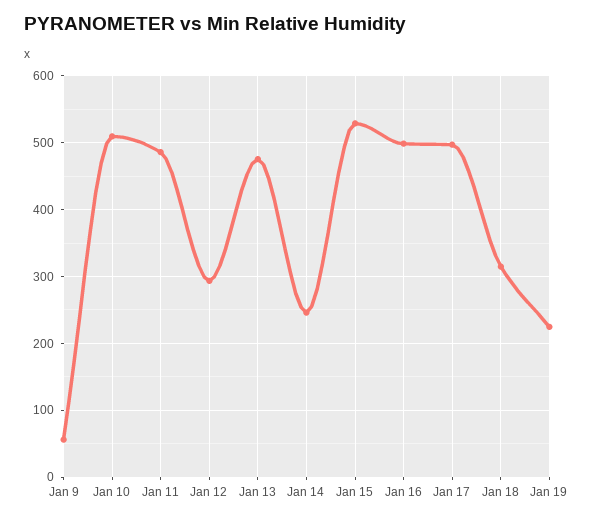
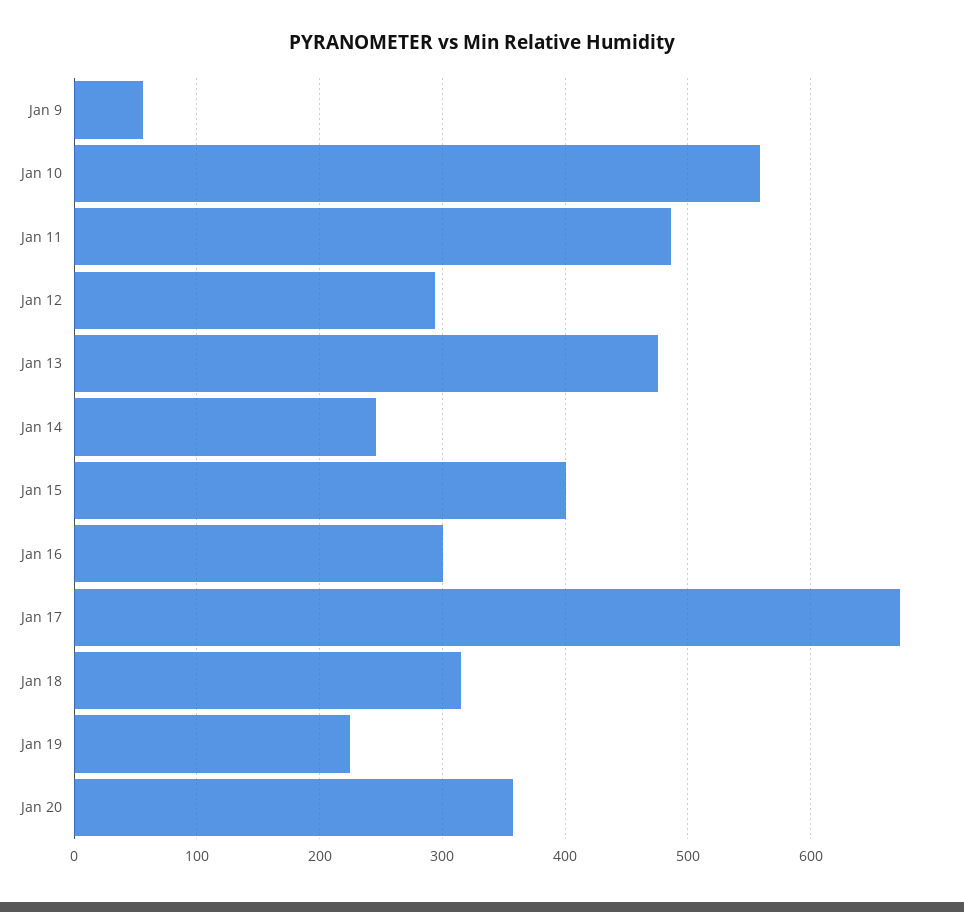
Jan 10: 510 -> 560
Jan 15: 530 -> 400
Jan 16: 500 -> 300
Jan 17: 500 -> 670
Jan 20: none -> 360

